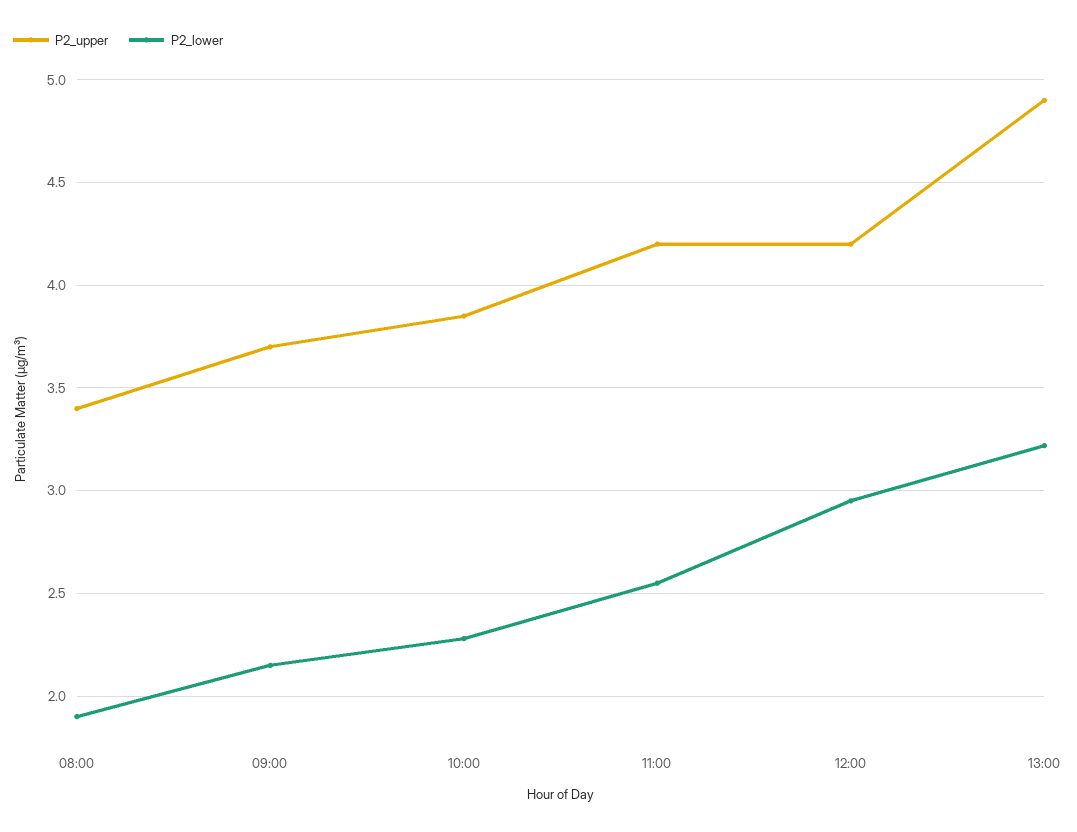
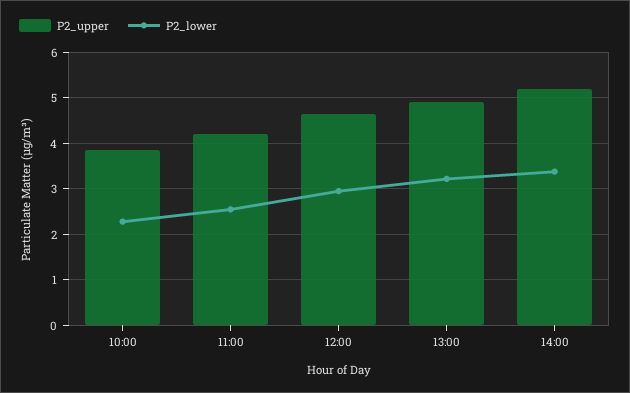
P2_upper, 08:00: 3.4 -> none
P2_lower, 08:00: 1.9 -> none
P2_upper, 09:00: 3.7 -> none
P2_lower, 09:00: 2.15 -> none
P2_upper, 12:00: 4.2 -> 4.6
P2_upper, 14:00: none -> 5.2
P2_lower, 14:00: none -> 3.4

